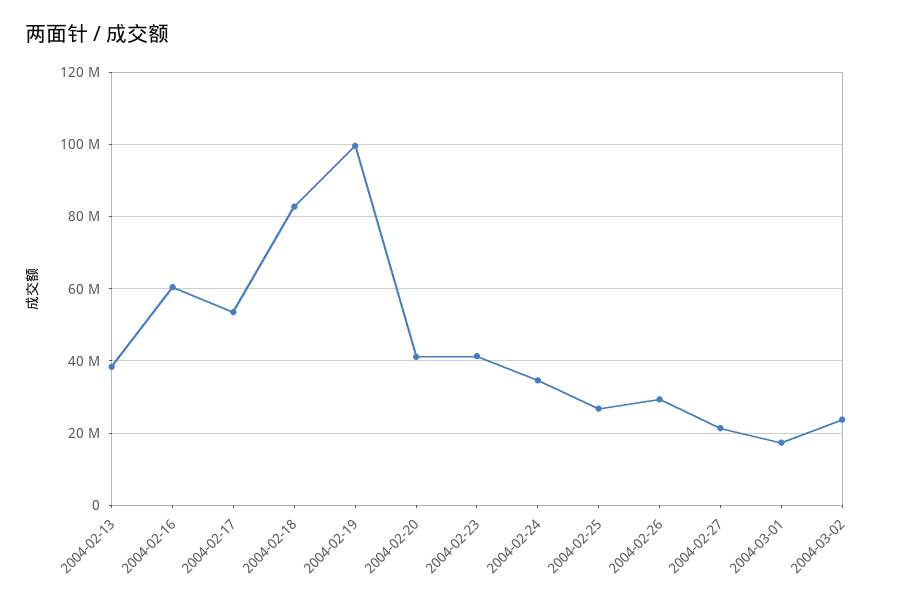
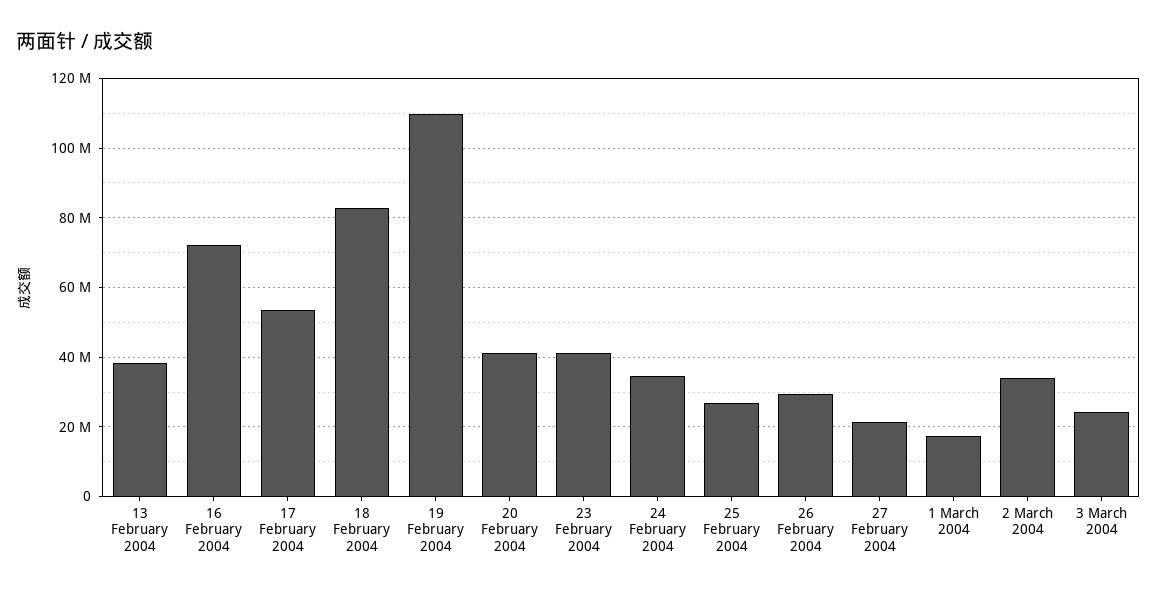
2004-02-16: 60000000 -> 72000000
2004-02-19: 100000000 -> 110000000
2004-03-02: 24000000 -> 34000000
3 March 2004: none -> 24000000

